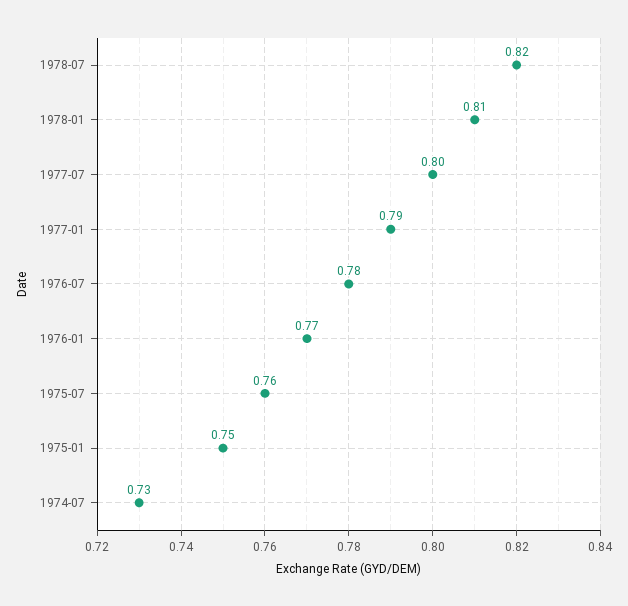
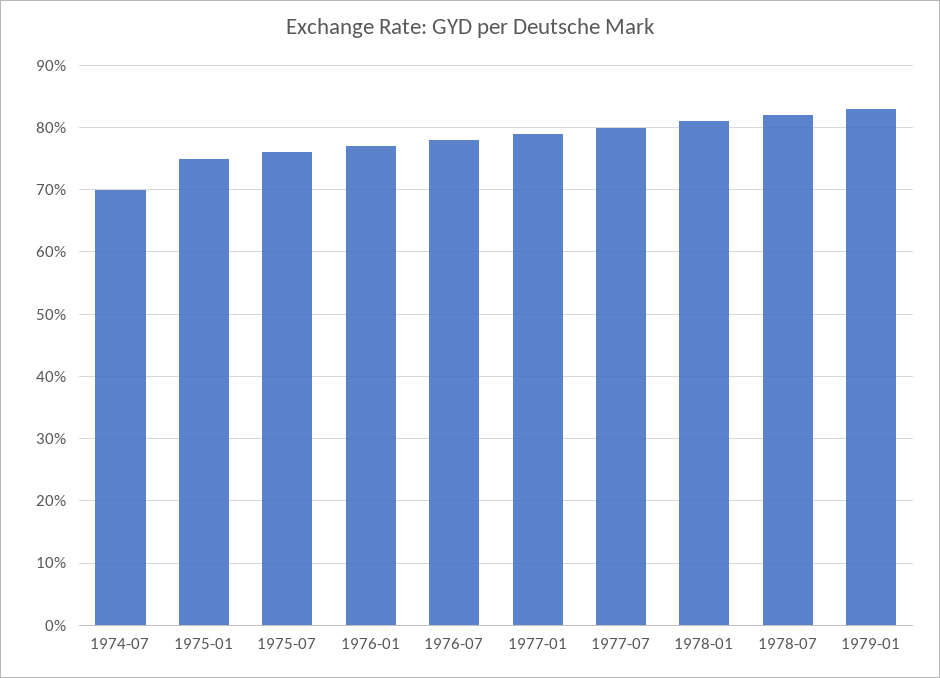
1974-07: 0.73 -> 0.7
1979-01: none -> 0.83

